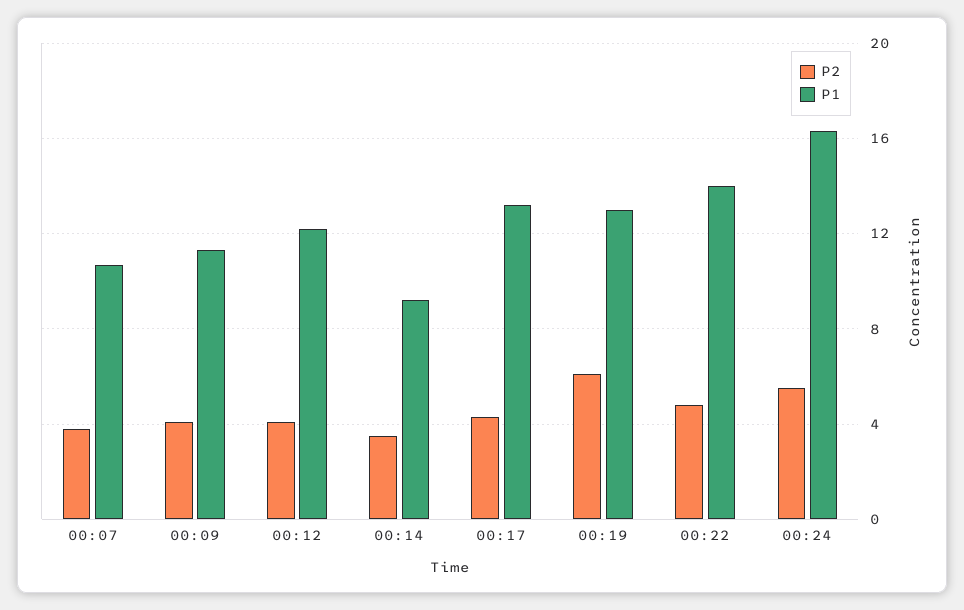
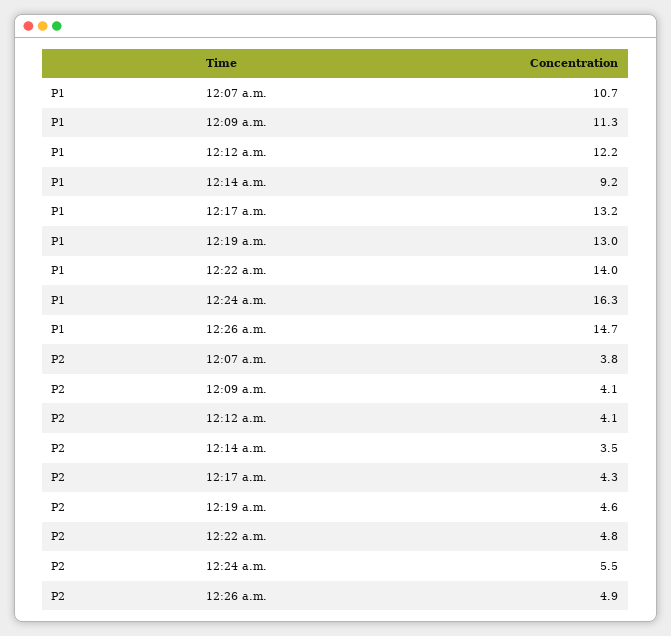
P2, 00:19: 6 -> 4.6
P1, 12:26 a.m.: none -> 14.7
P2, 12:26 a.m.: none -> 4.9

